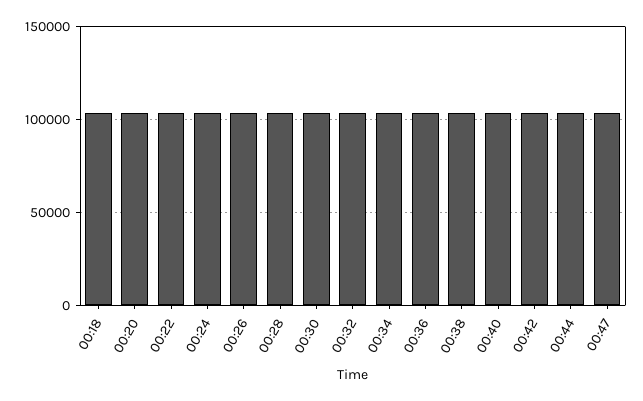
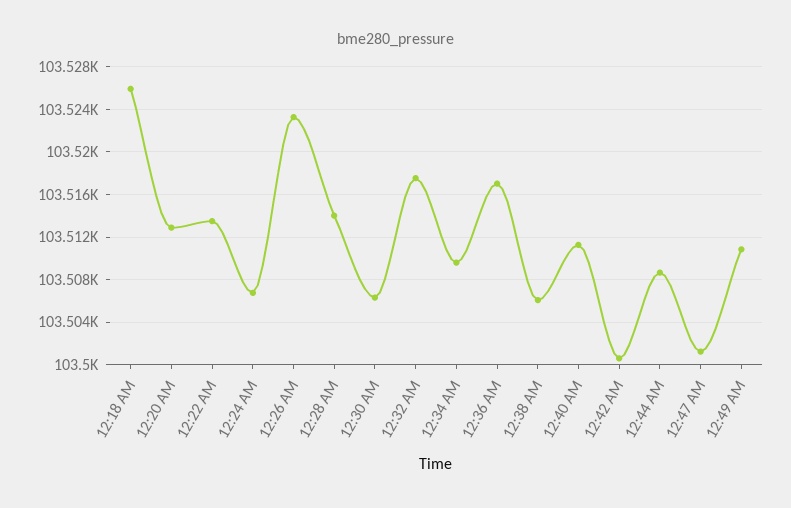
12:49 AM: none -> 103511

